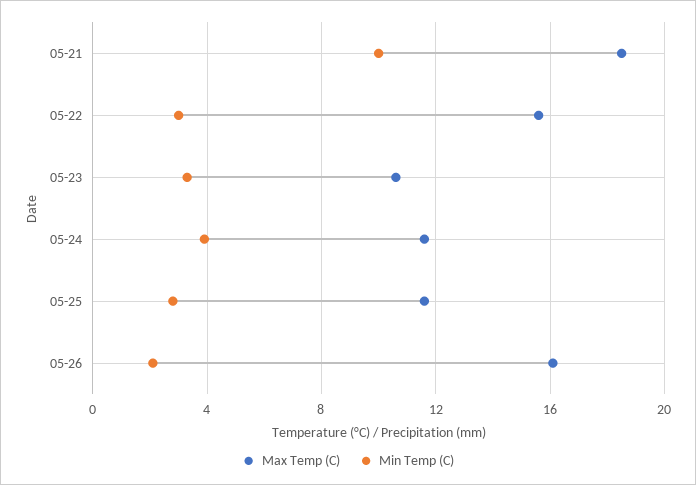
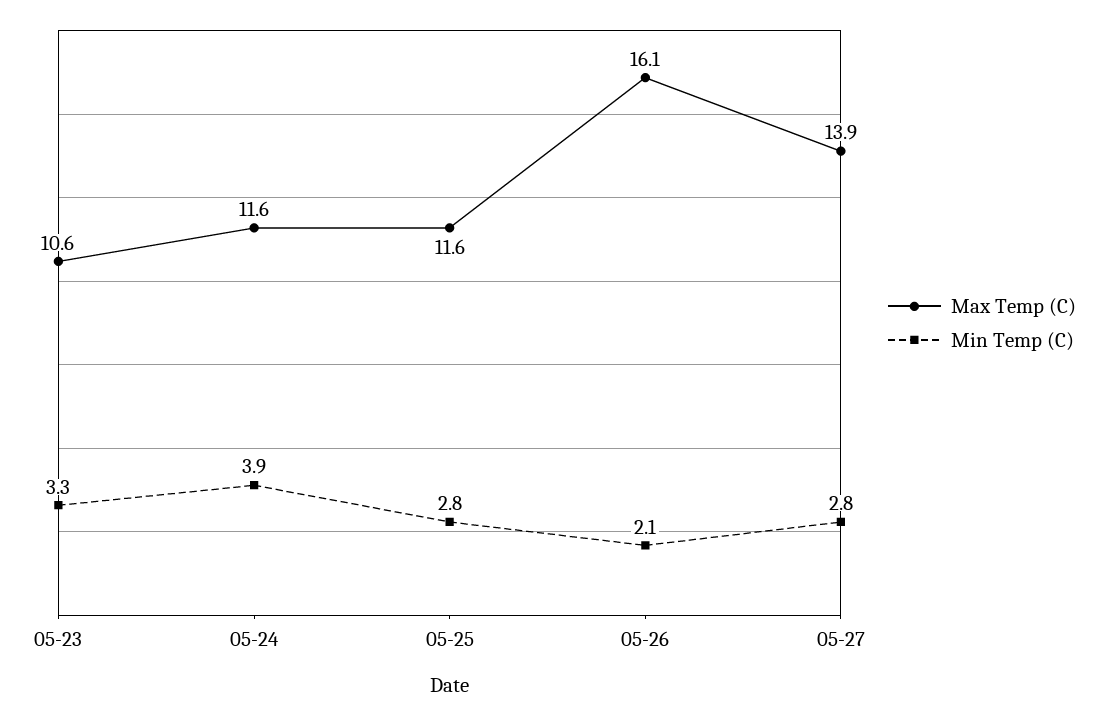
Max Temp (C), 05-21: 18.5 -> none
Min Temp (C), 05-21: 10 -> none
Max Temp (C), 05-22: 15.5 -> none
Min Temp (C), 05-22: 3 -> none
Max Temp (C), 05-27: none -> 13.9
Min Temp (C), 05-27: none -> 2.8

